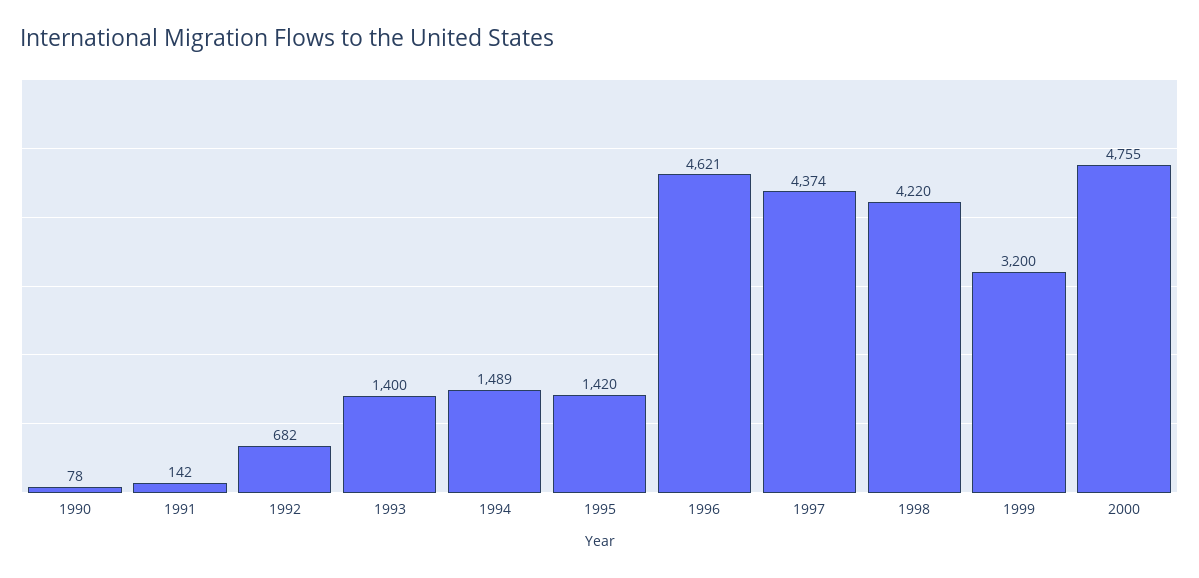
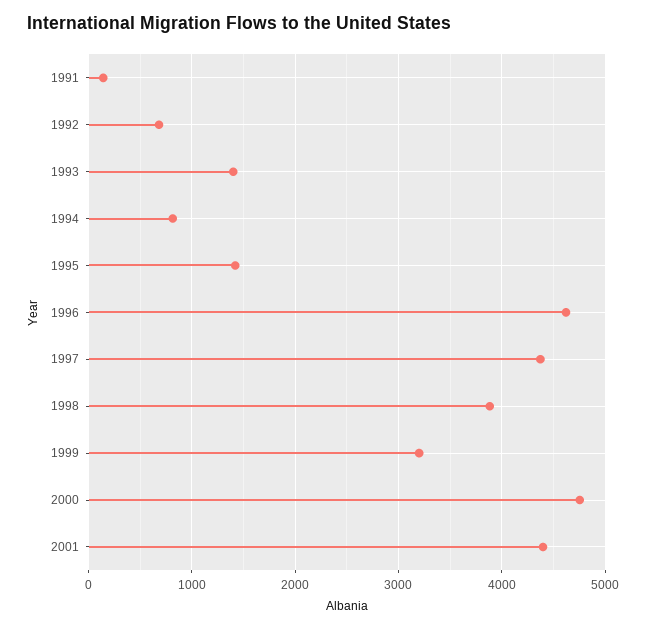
1990: 78 -> none
1994: 1489 -> 800
1998: 4220 -> 3900
2001: none -> 4400

